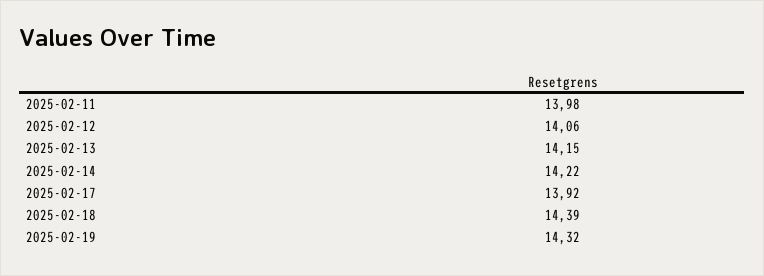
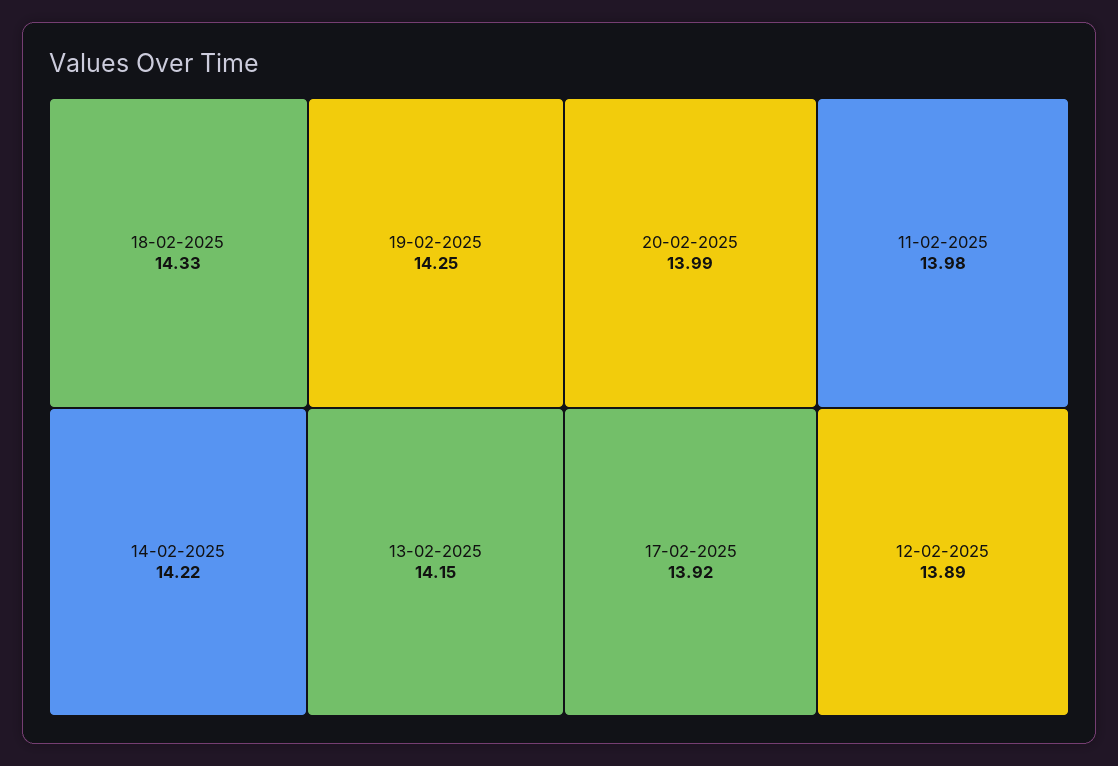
2025-02-12: 14.06 -> 13.89
2025-02-18: 14.39 -> 14.33
2025-02-19: 14.32 -> 14.25
20-02-2025: none -> 13.99

